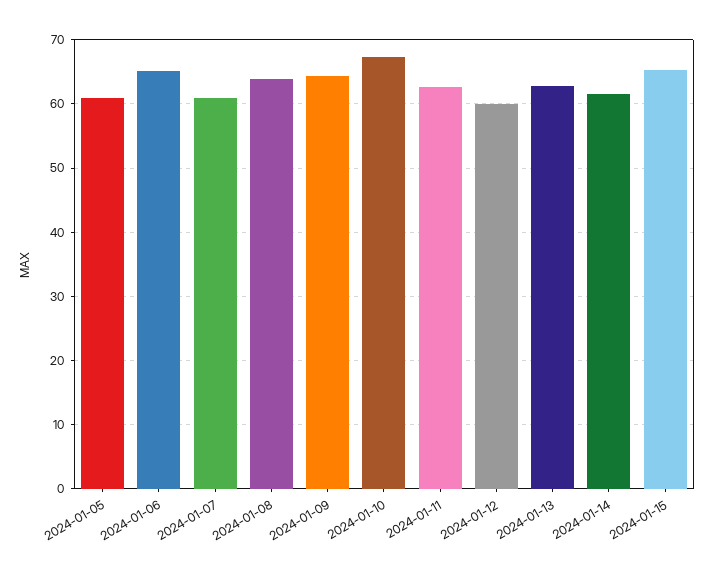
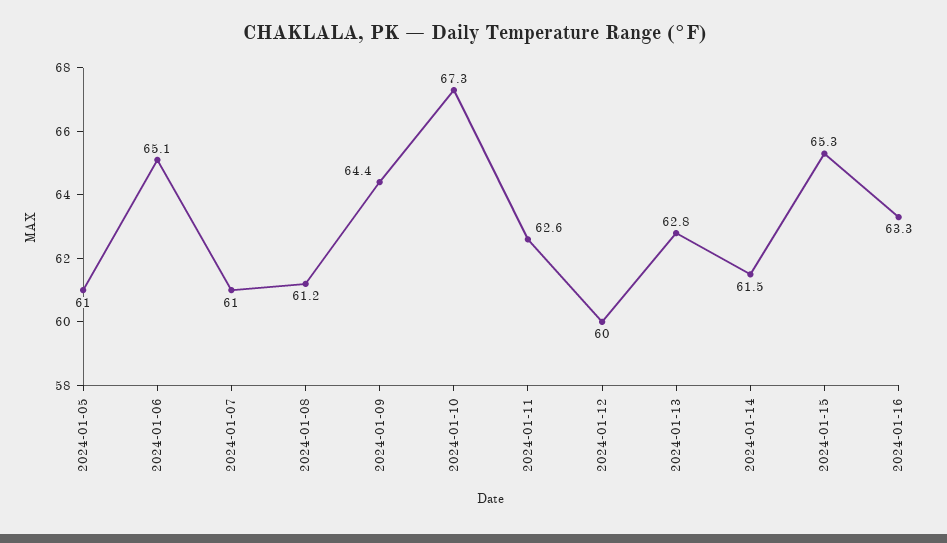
2024-01-08: 64 -> 61.2
2024-01-16: none -> 63.3

